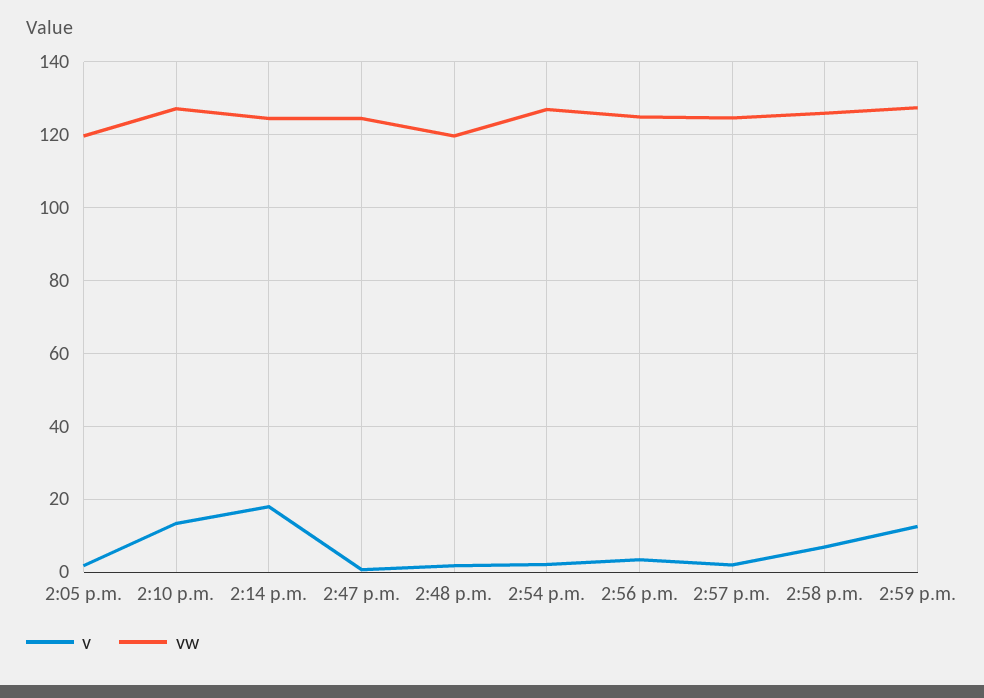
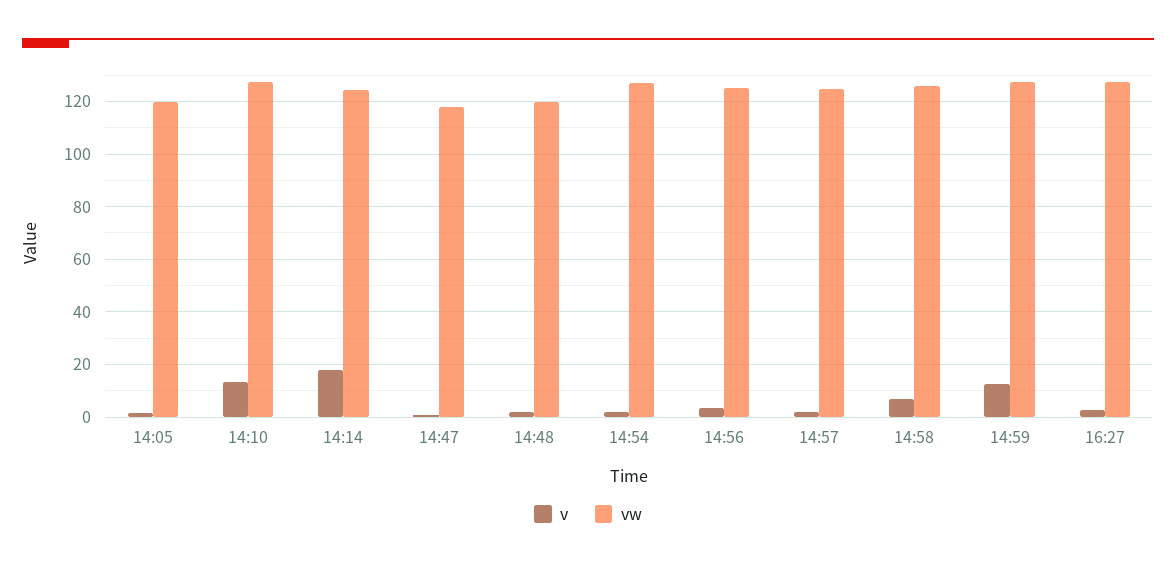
vw, 2:47 p.m.: 124 -> 117.5
v, 16:27: none -> 2.5
vw, 16:27: none -> 127.5

